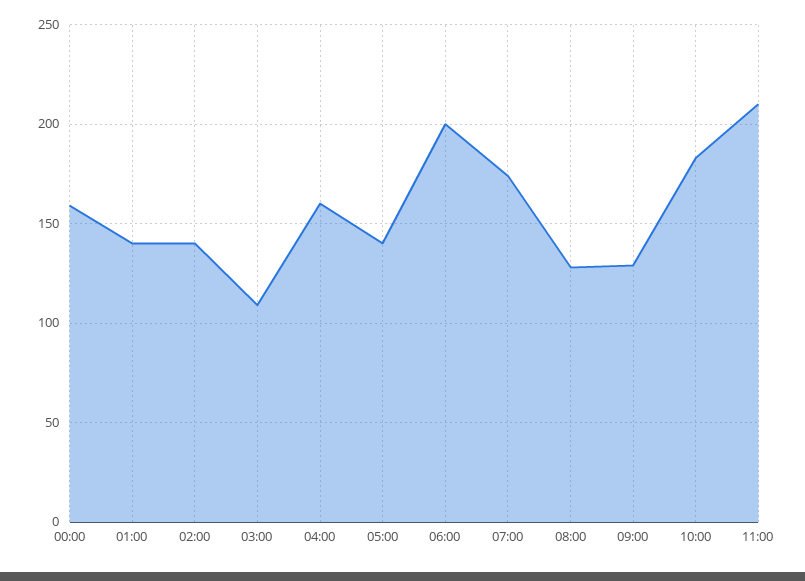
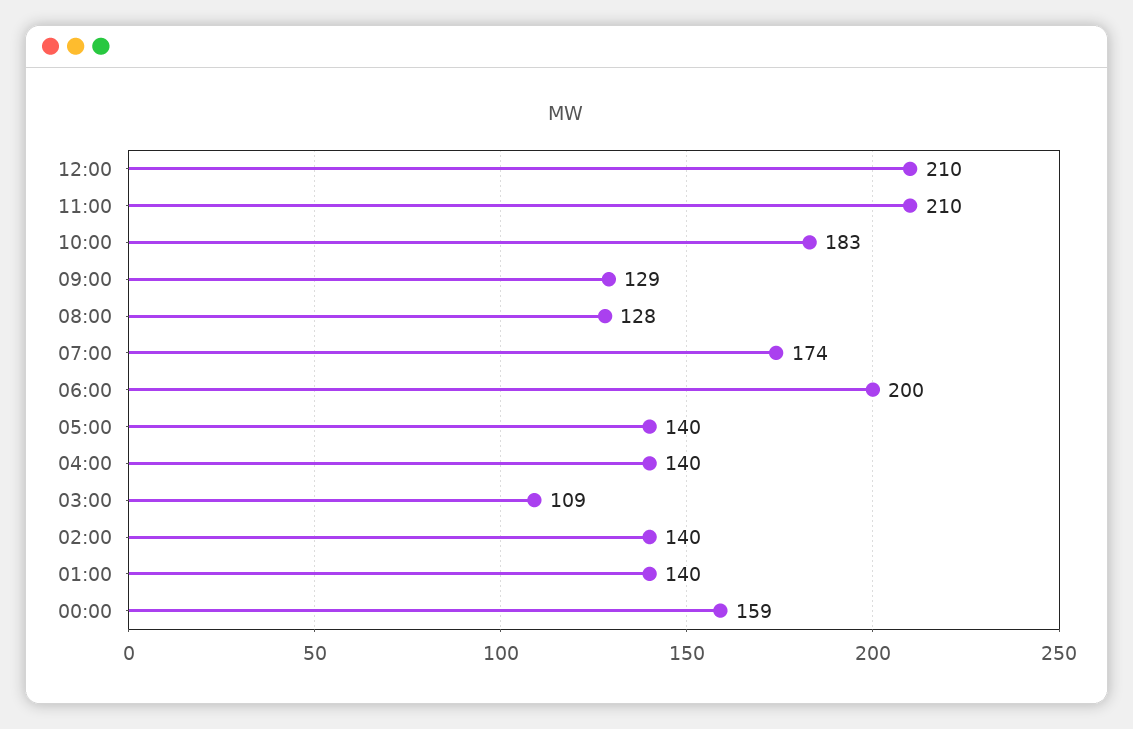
04:00: 160 -> 140
12:00: none -> 210

